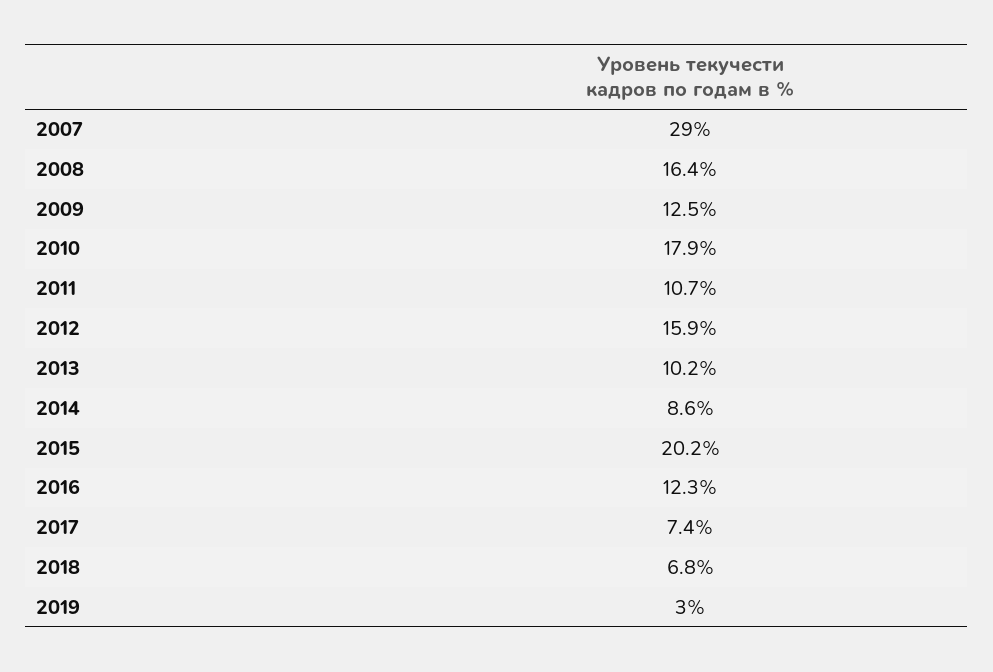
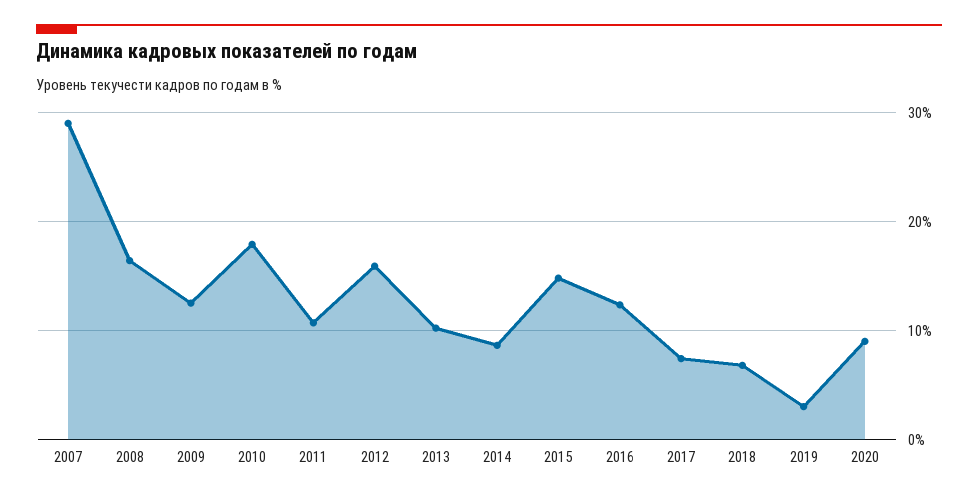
2015: 20.2 -> 15
2020: none -> 9

